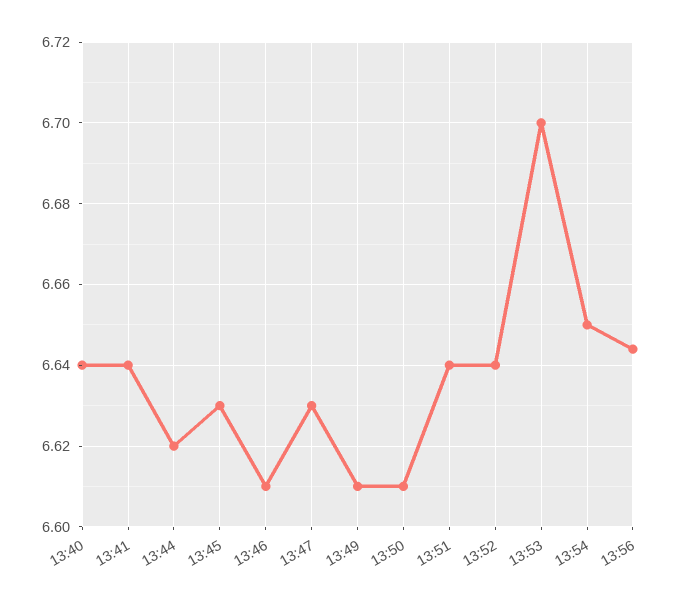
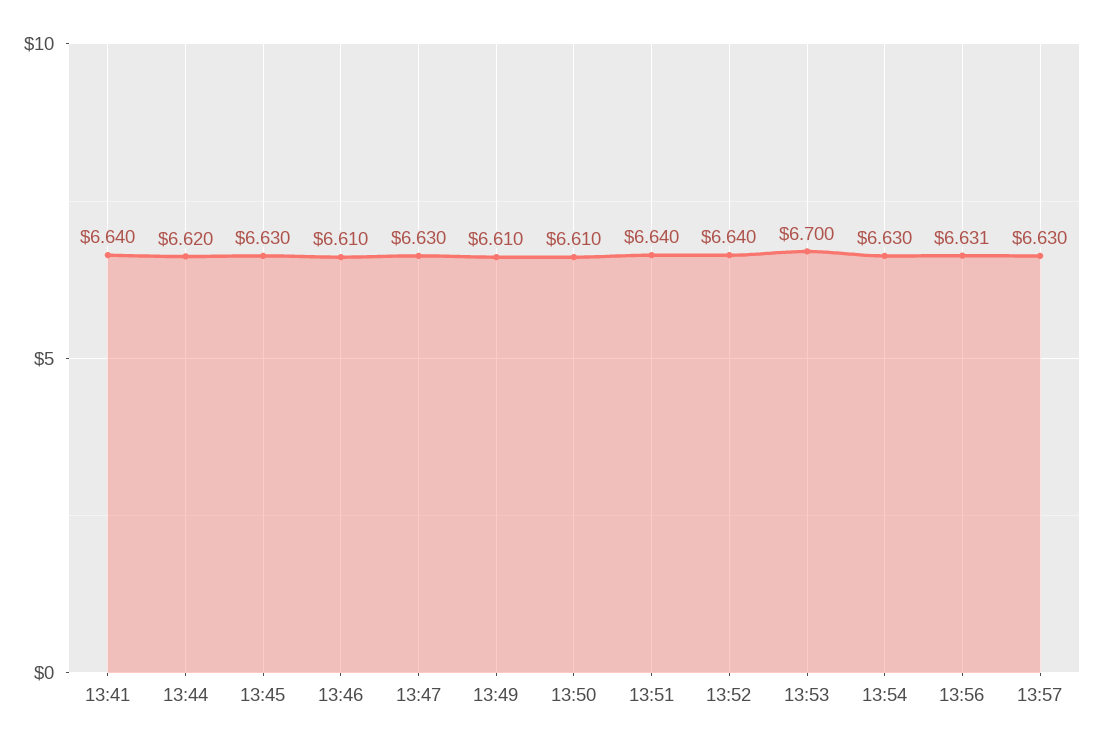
13:40: 6.64 -> none
13:54: 6.65 -> 6.63
13:56: 6.645 -> 6.631
13:57: none -> 6.63

